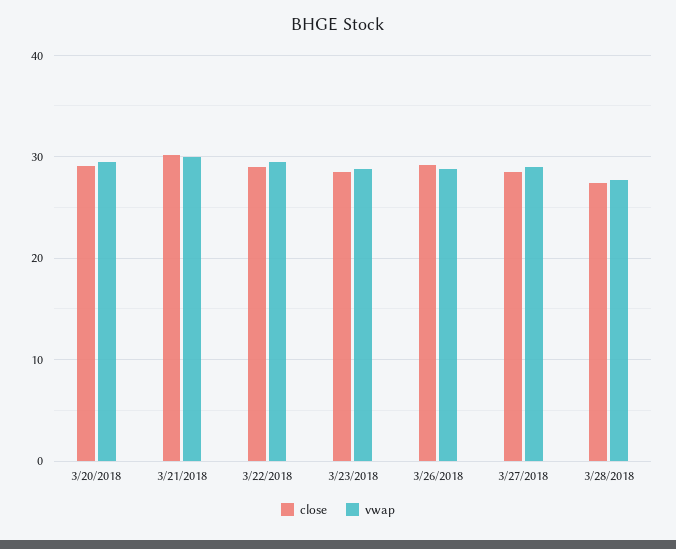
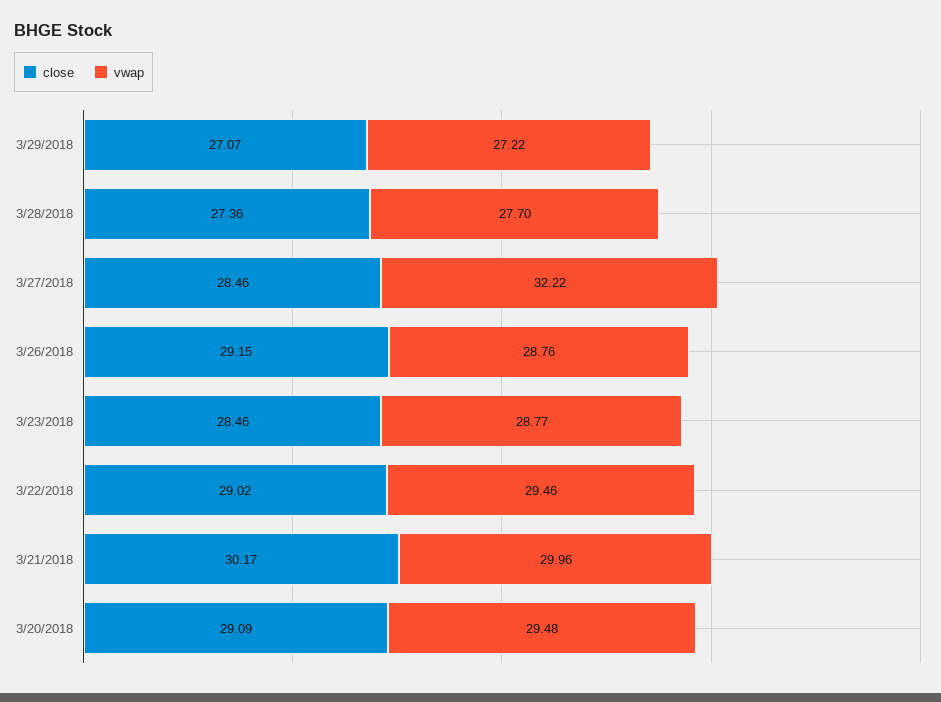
vwap, 3/27/2018: 29 -> 32.22
close, 3/29/2018: none -> 27.07
vwap, 3/29/2018: none -> 27.22

